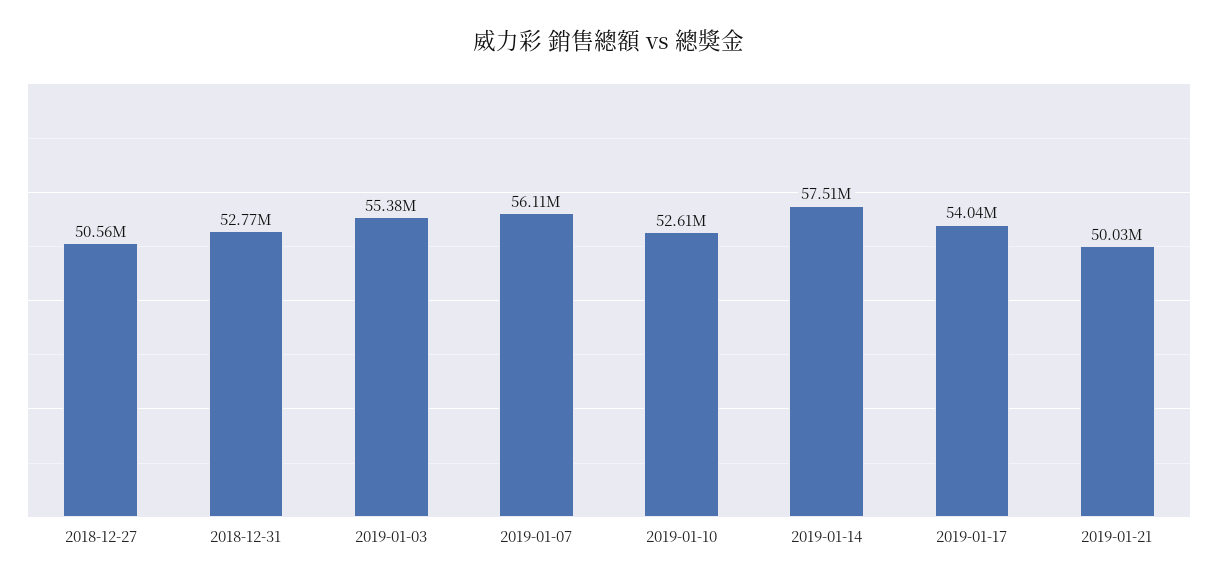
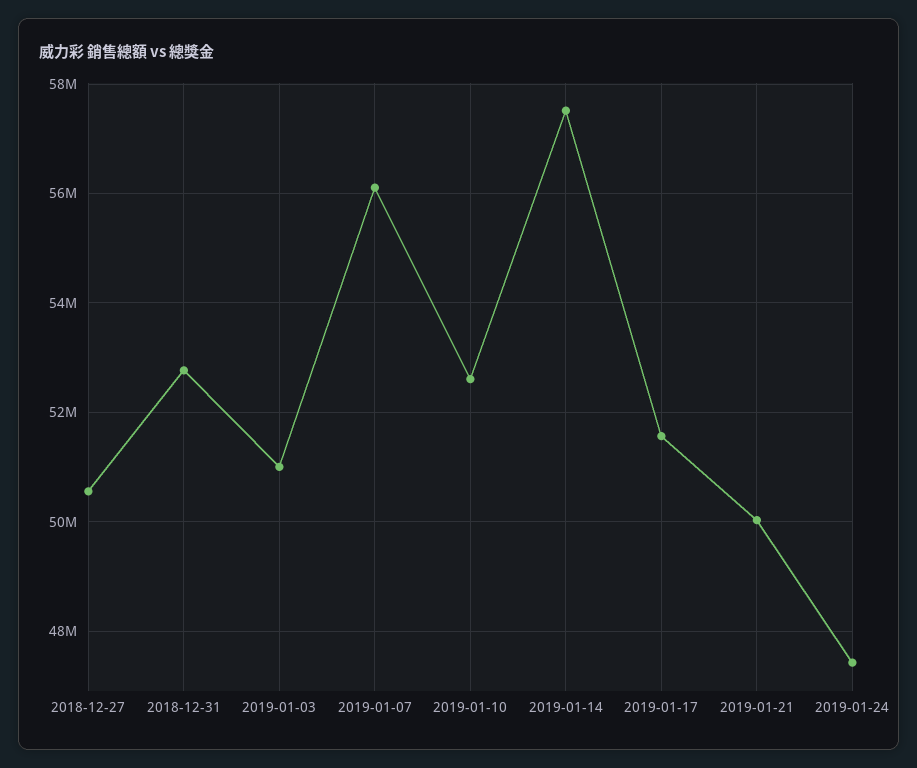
2019-01-03: 55380000 -> 51000000
2019-01-17: 54040000 -> 51600000
2019-01-24: none -> 47400000

